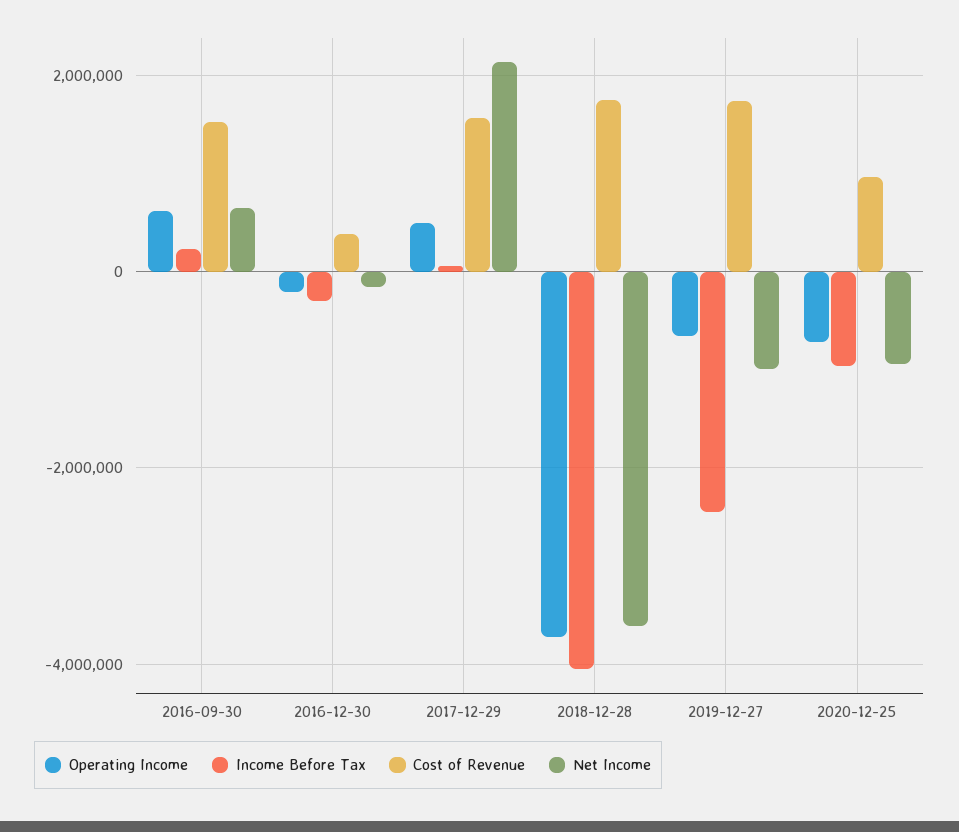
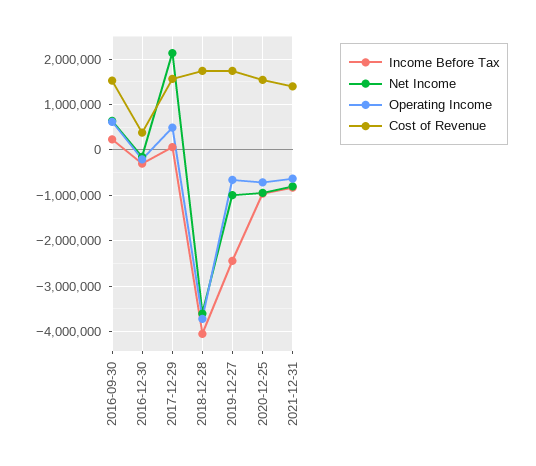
Cost of Revenue, 2020-12-25: 1000000 -> 1600000
Income Before Tax, 2021-12-31: none -> -800000
Net Income, 2021-12-31: none -> -800000
Operating Income, 2021-12-31: none -> -600000
Cost of Revenue, 2021-12-31: none -> 1400000

